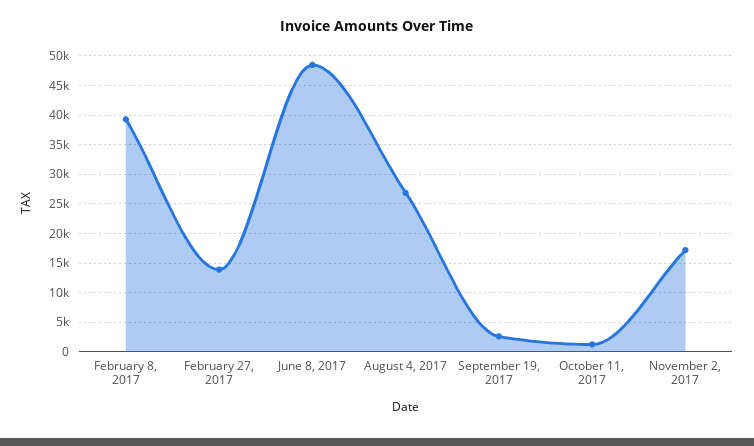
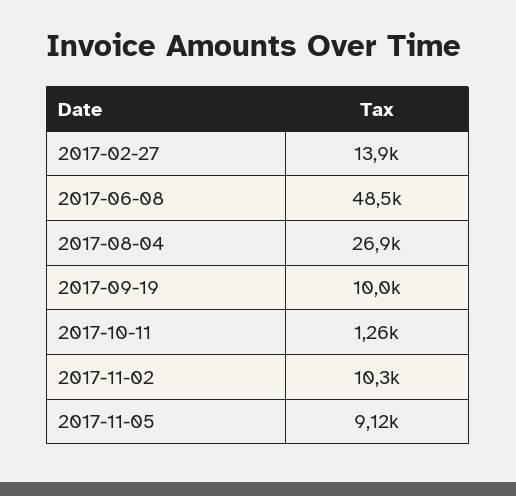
February 8, 2017: 40000 -> none
September 19, 2017: 2500 -> 10000
November 2, 2017: 17500 -> 10300
2017-11-05: none -> 9120

